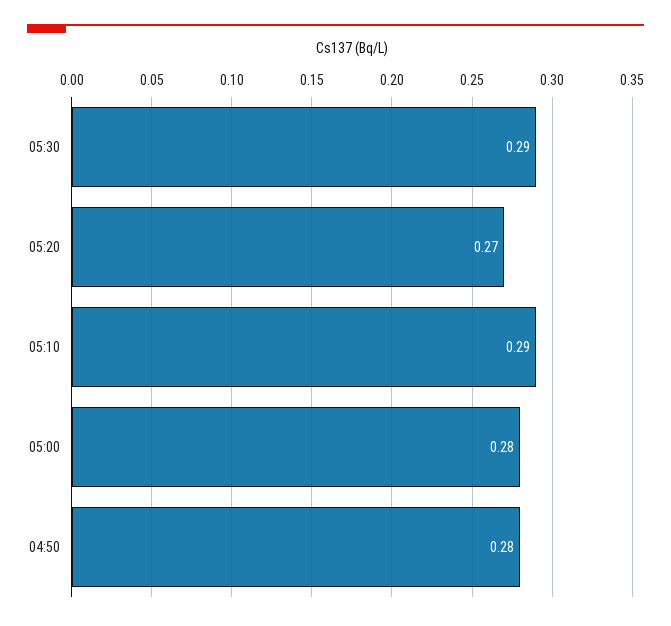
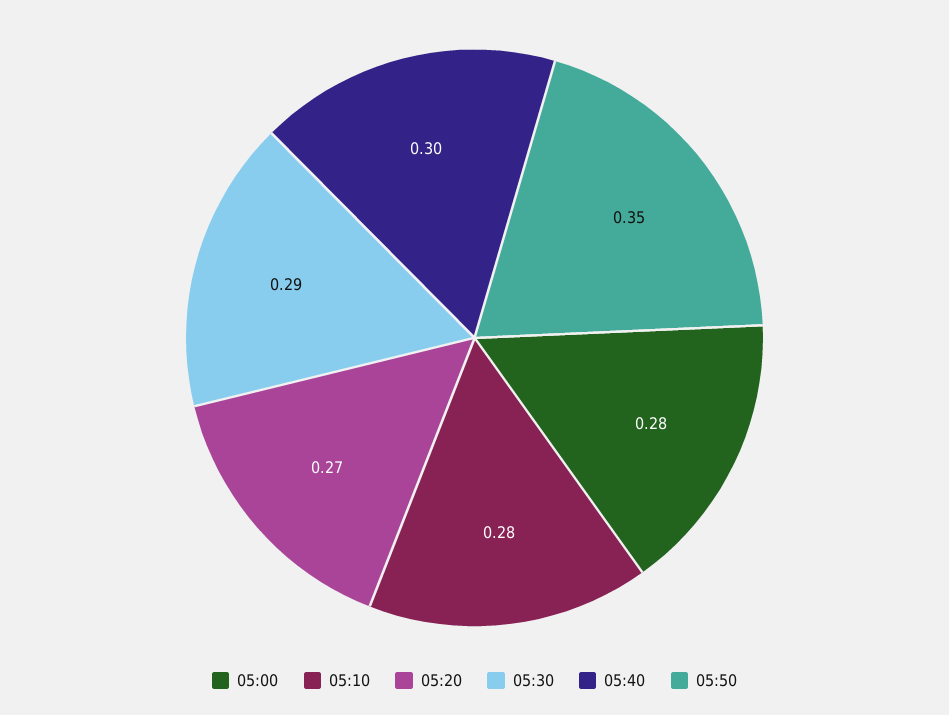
05:10: 0.29 -> 0.28
04:50: 0.28 -> none
05:40: none -> 0.3
05:50: none -> 0.35

